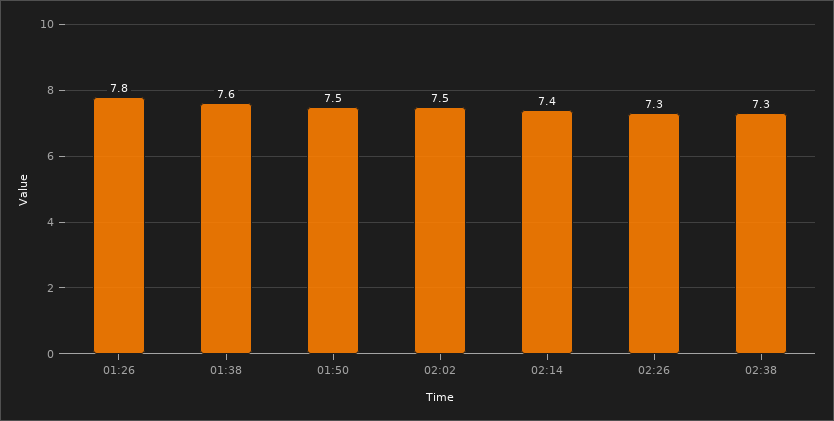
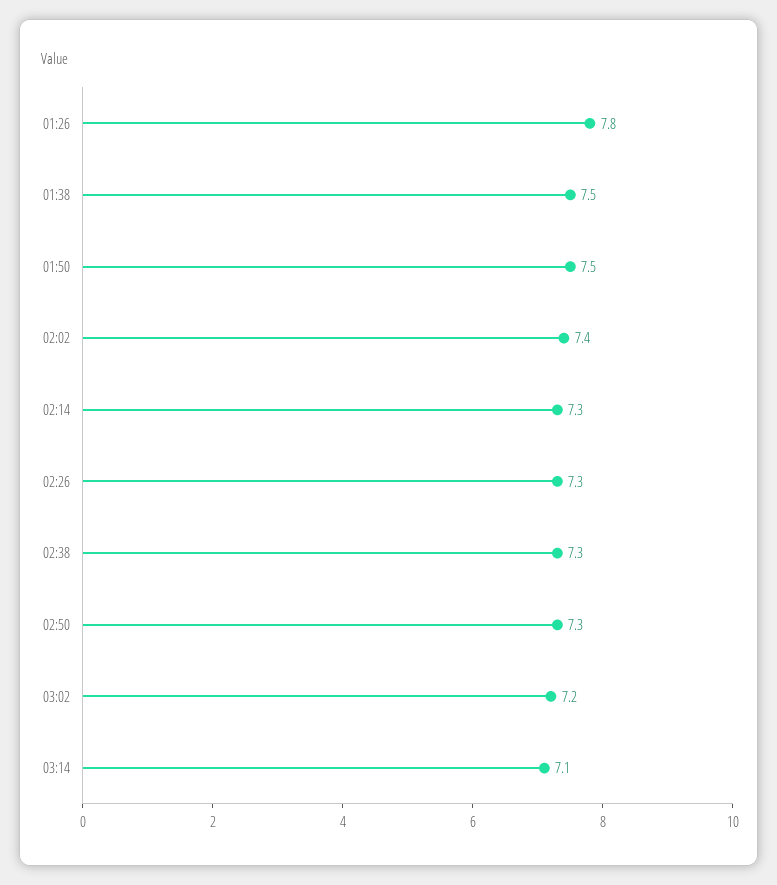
01:38: 7.6 -> 7.5
02:02: 7.5 -> 7.4
02:14: 7.4 -> 7.3
02:50: none -> 7.3
03:02: none -> 7.2
03:14: none -> 7.1

